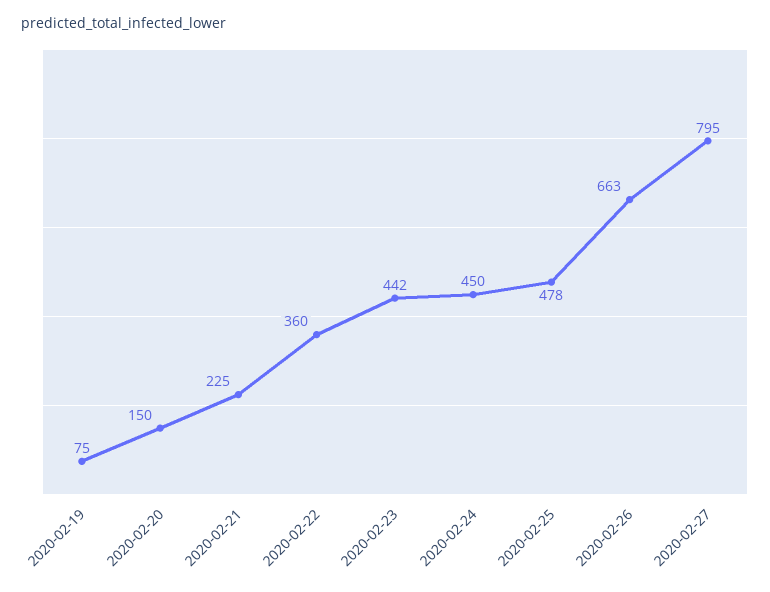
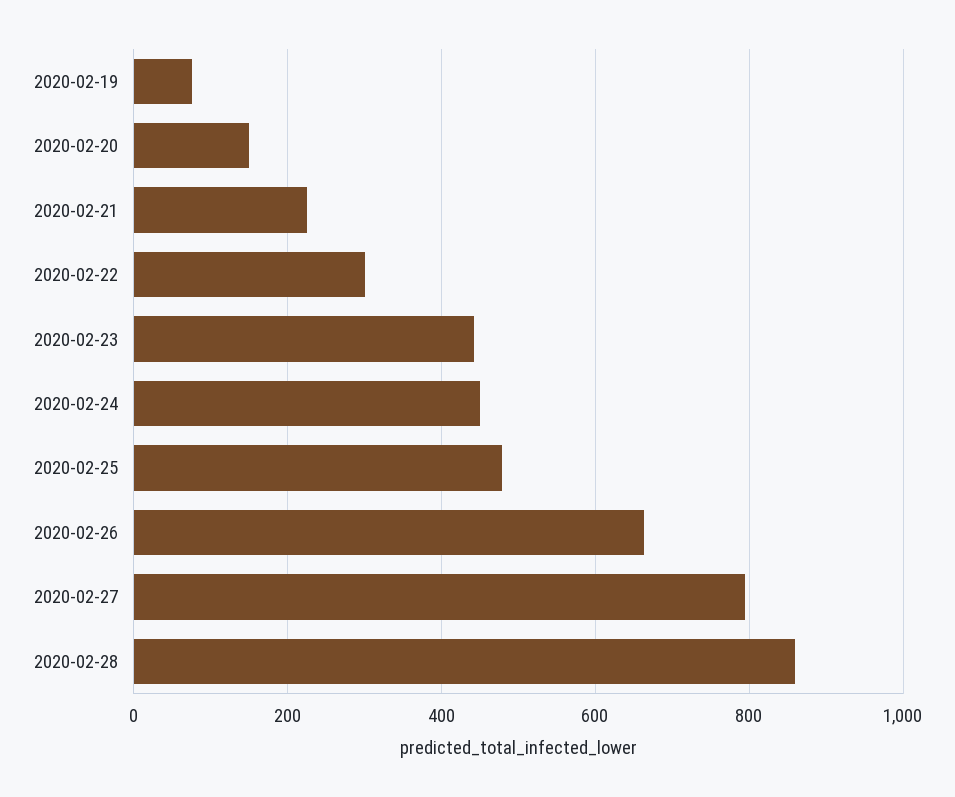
2020-02-22: 360 -> 300
2020-02-28: none -> 860

